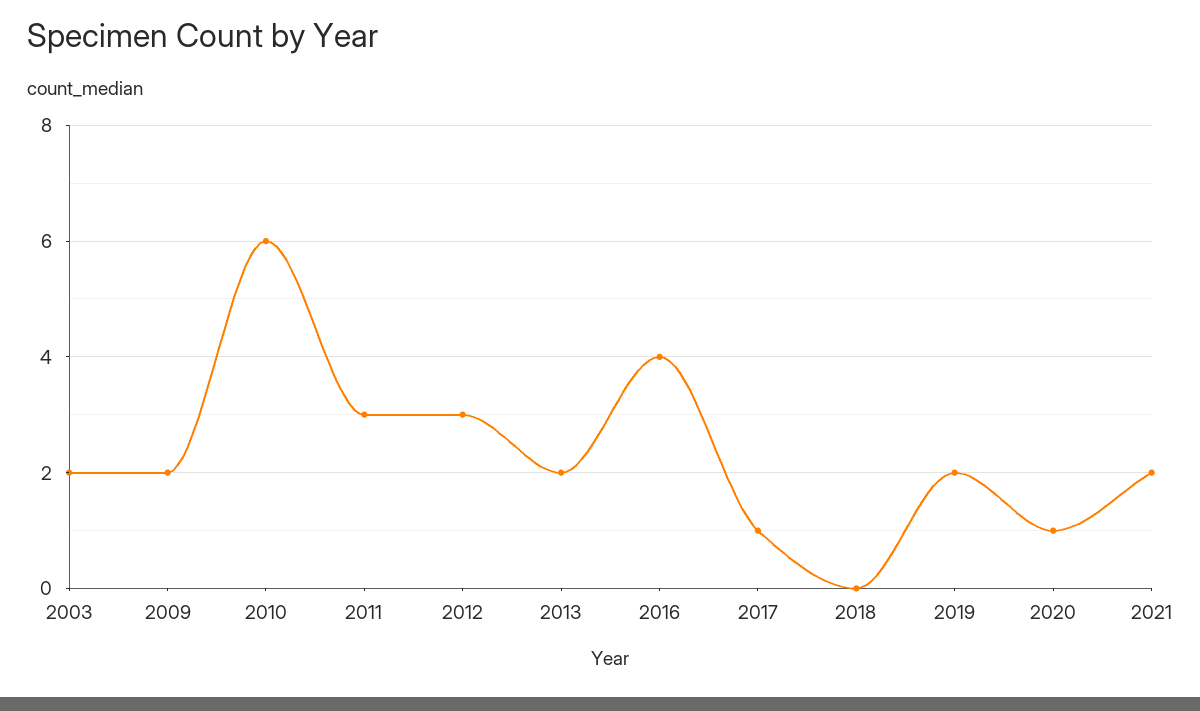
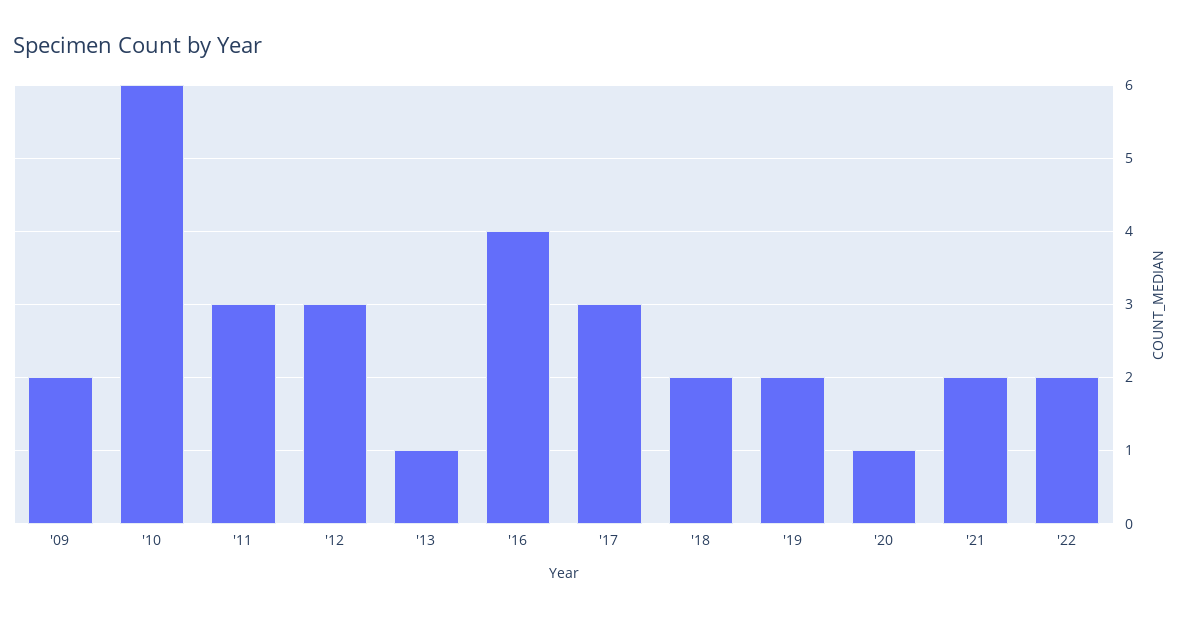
2003: 2 -> none
2013: 2 -> 1
2017: 1 -> 3
2018: 0 -> 2
'22: none -> 2

